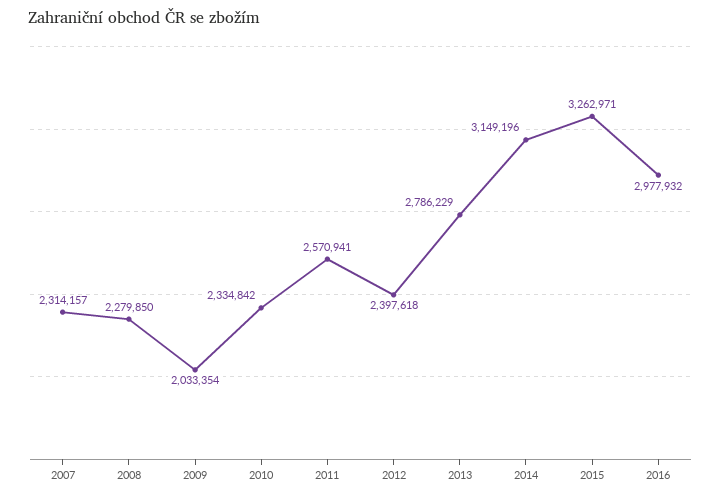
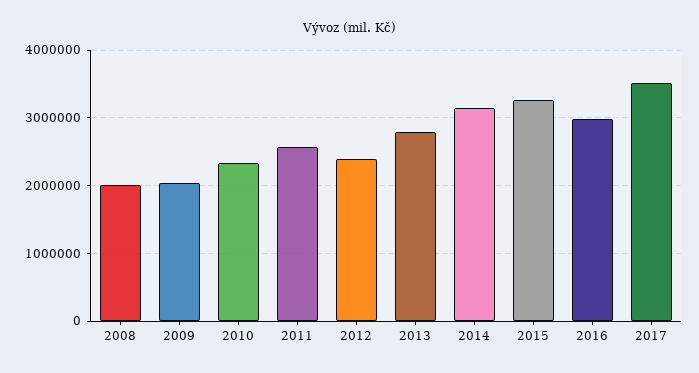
2007: 2314157 -> none
2008: 2279850 -> 2000000
2017: none -> 3500000

